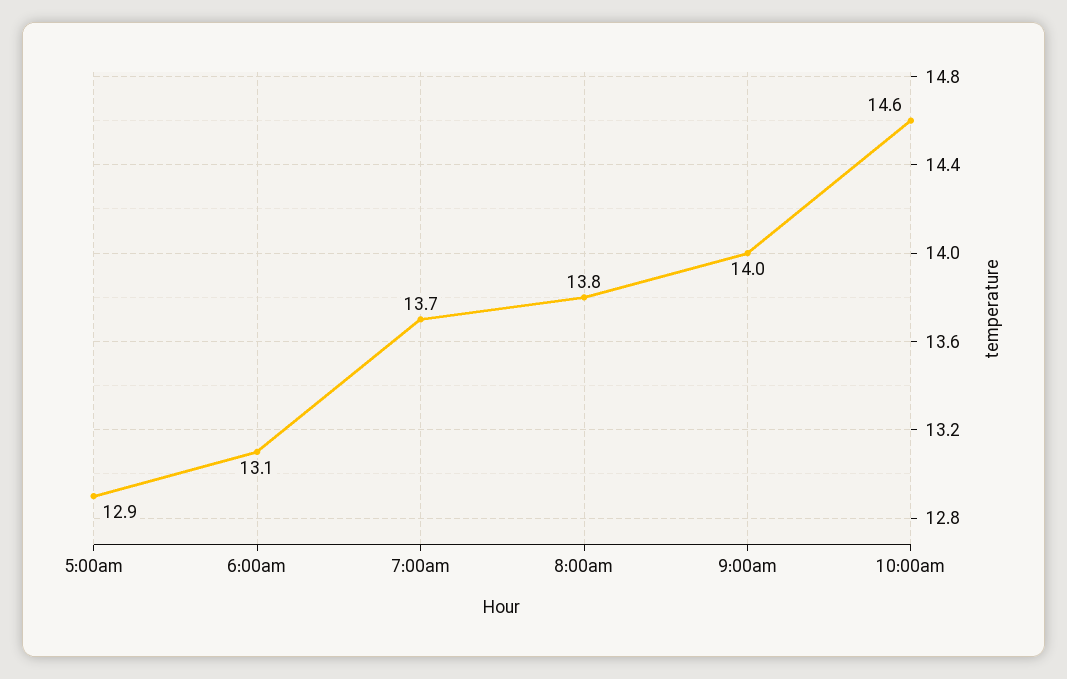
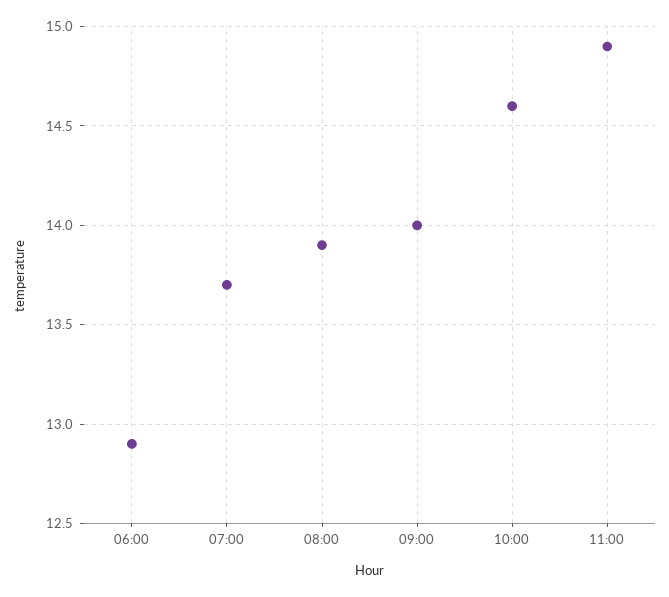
5:00am: 12.9 -> none
6:00am: 13.1 -> 12.9
8:00am: 13.8 -> 13.9
11:00: none -> 14.9

